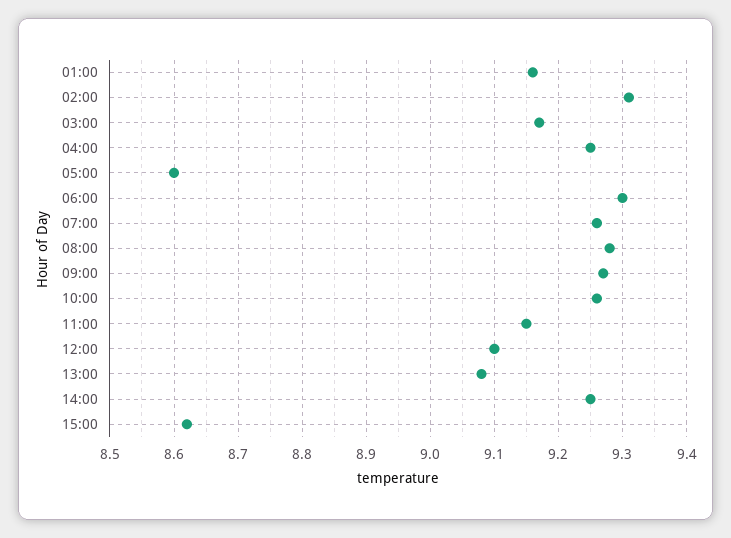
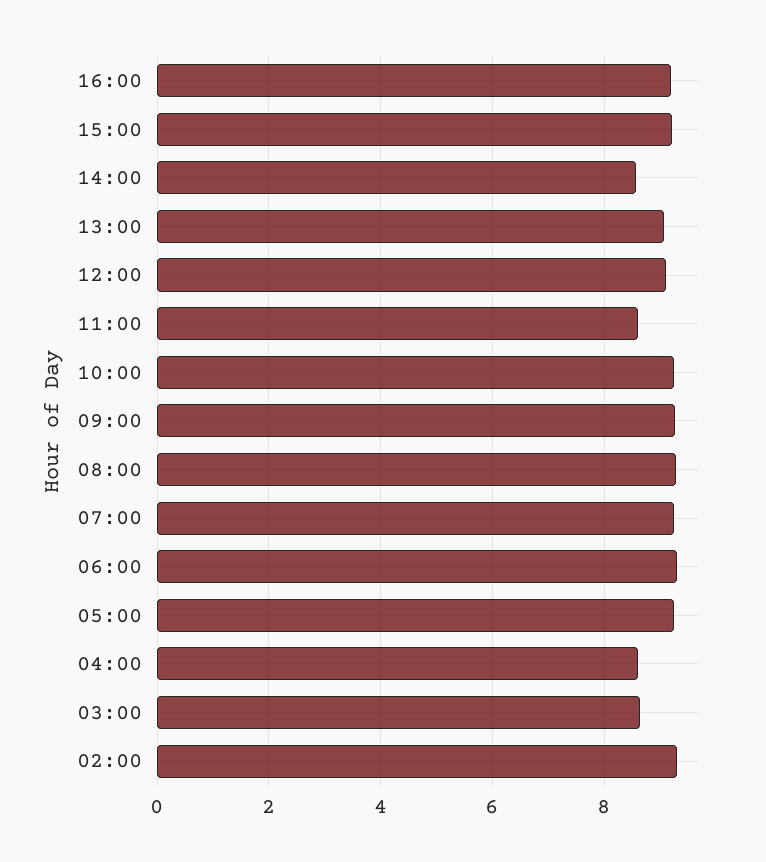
01:00: 9.16 -> none
03:00: 9.17 -> 8.6
04:00: 9.25 -> 8.6
05:00: 8.6 -> 9.2
11:00: 9.15 -> 8.6
14:00: 9.25 -> 8.6
15:00: 8.62 -> 9.2
16:00: none -> 9.2

